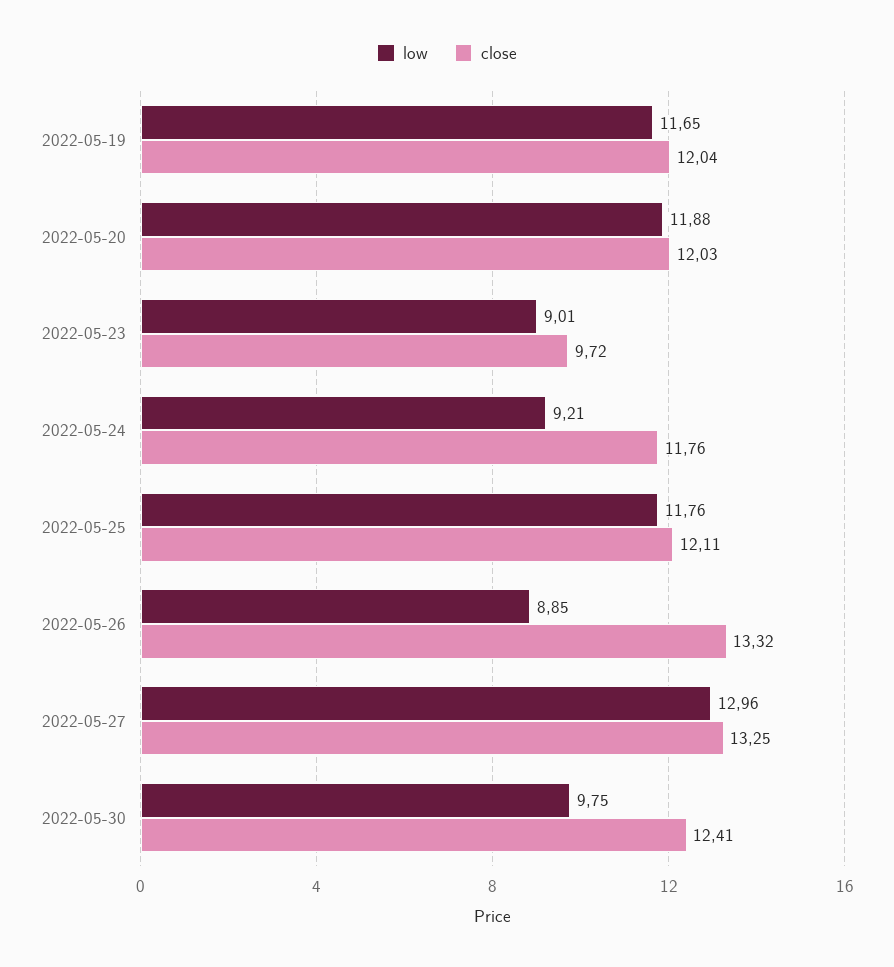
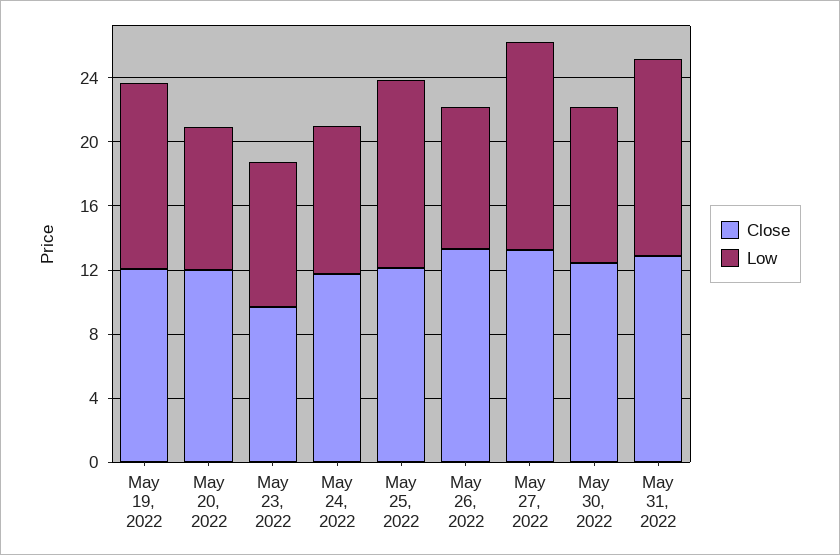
low, 2022-05-20: 11.88 -> 9
close, May 31, 2022: none -> 13
low, May 31, 2022: none -> 12

